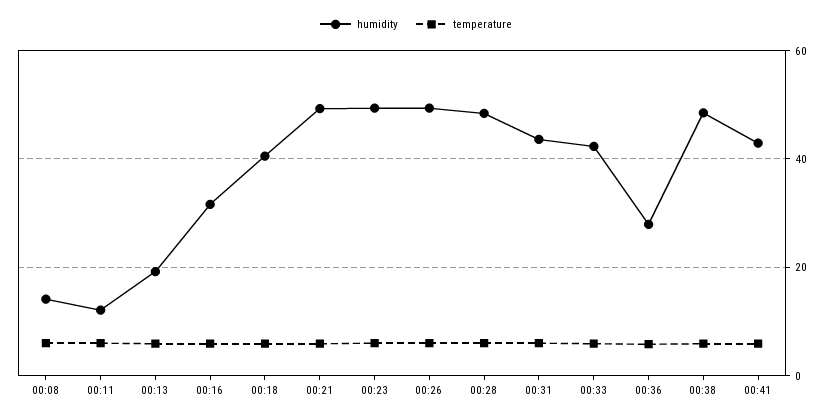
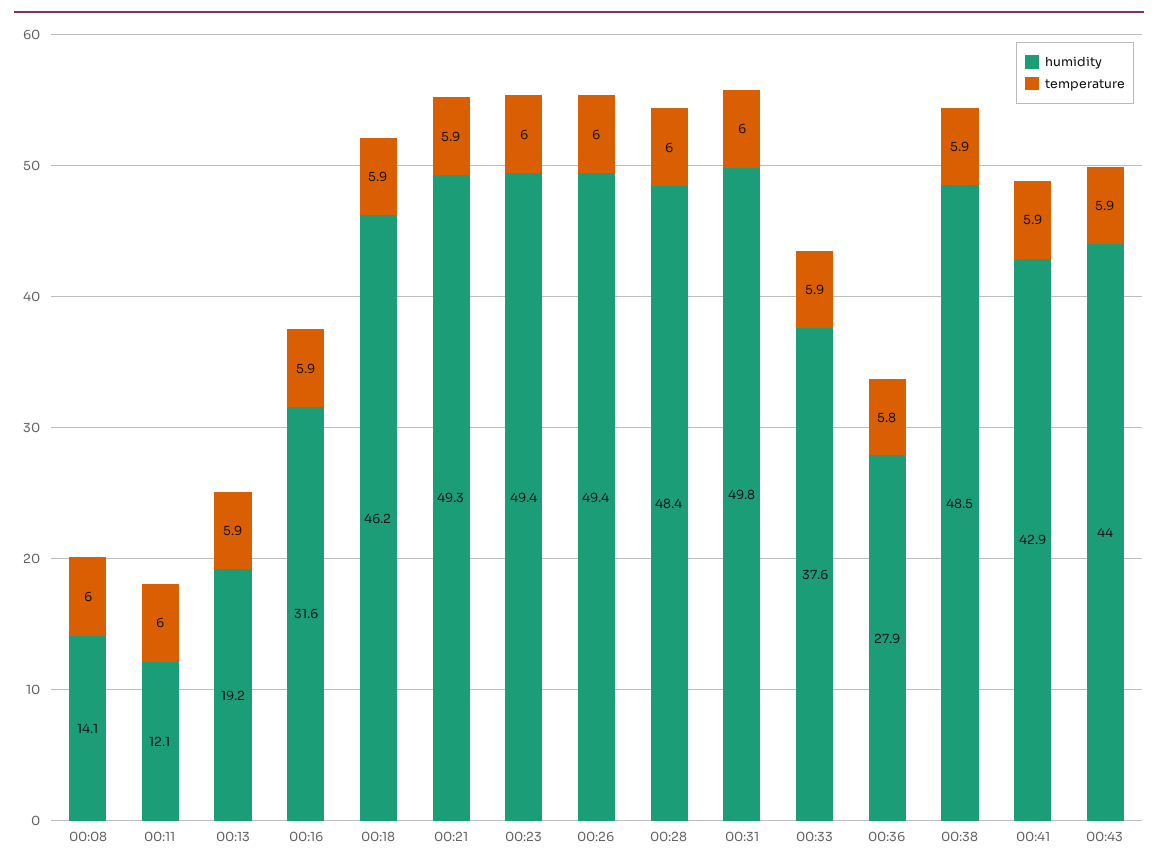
humidity, 00:18: 40 -> 46.2
humidity, 00:31: 44 -> 49.8
humidity, 00:33: 42 -> 37.6
humidity, 00:43: none -> 44
temperature, 00:43: none -> 5.9

